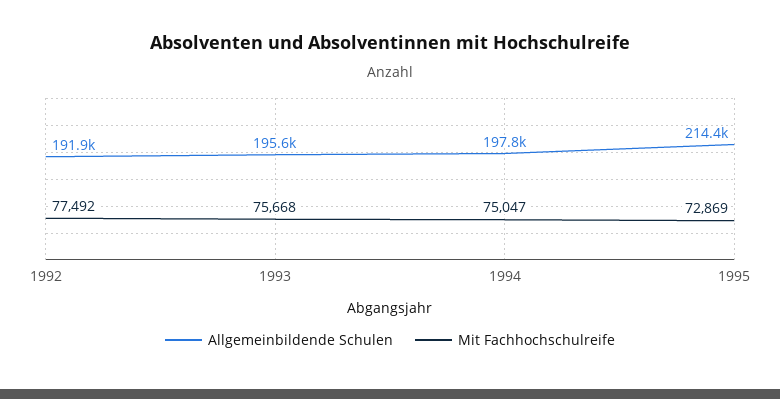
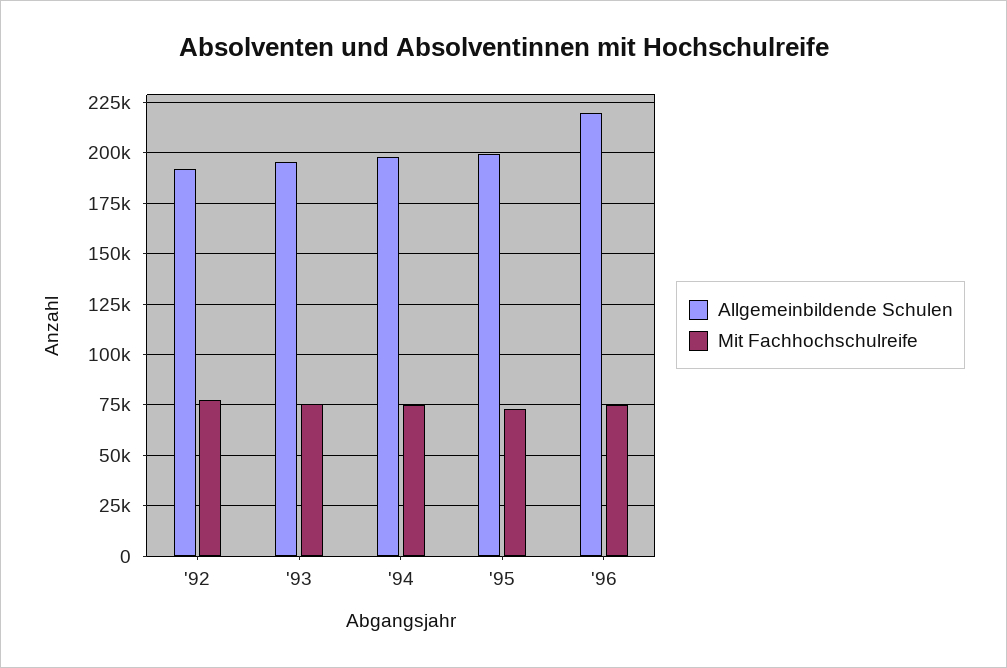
Allgemeinbildende Schulen, 1995: 214400 -> 200000
Allgemeinbildende Schulen, '96: none -> 220000
Mit Fachhochschulreife, '96: none -> 75000

